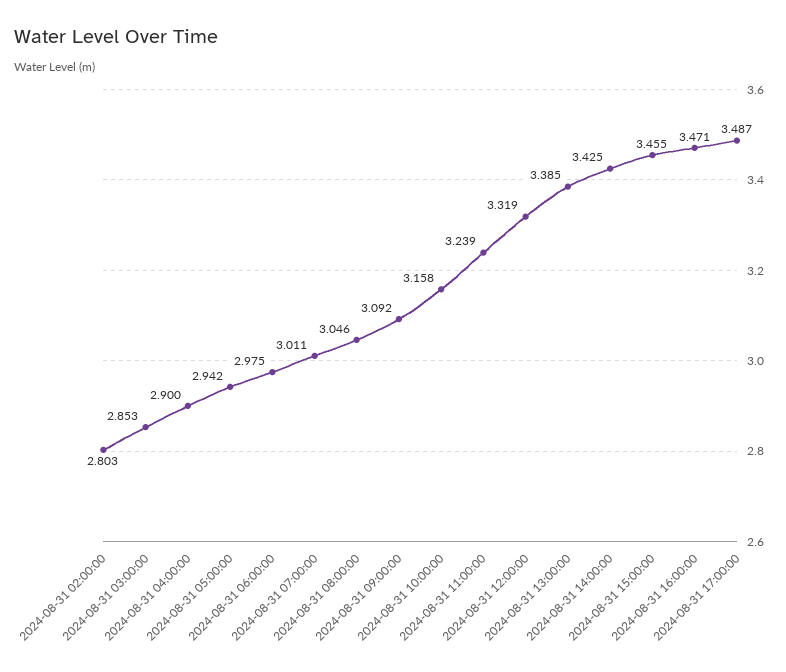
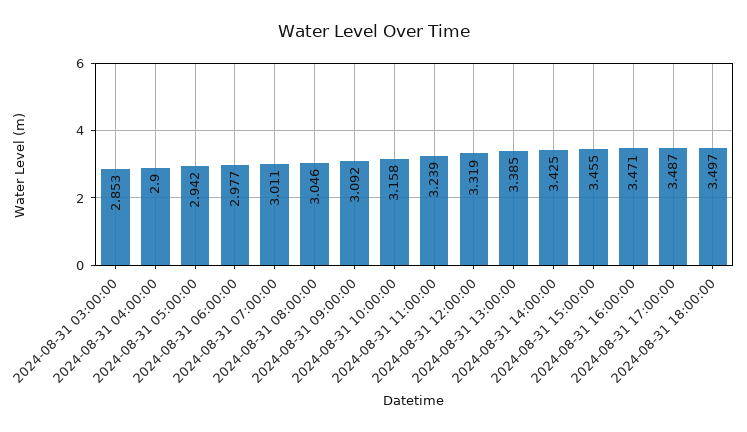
2024-08-31 02:00:00: 2.803 -> none
2024-08-31 06:00:00: 2.975 -> 2.977
2024-08-31 18:00:00: none -> 3.497

